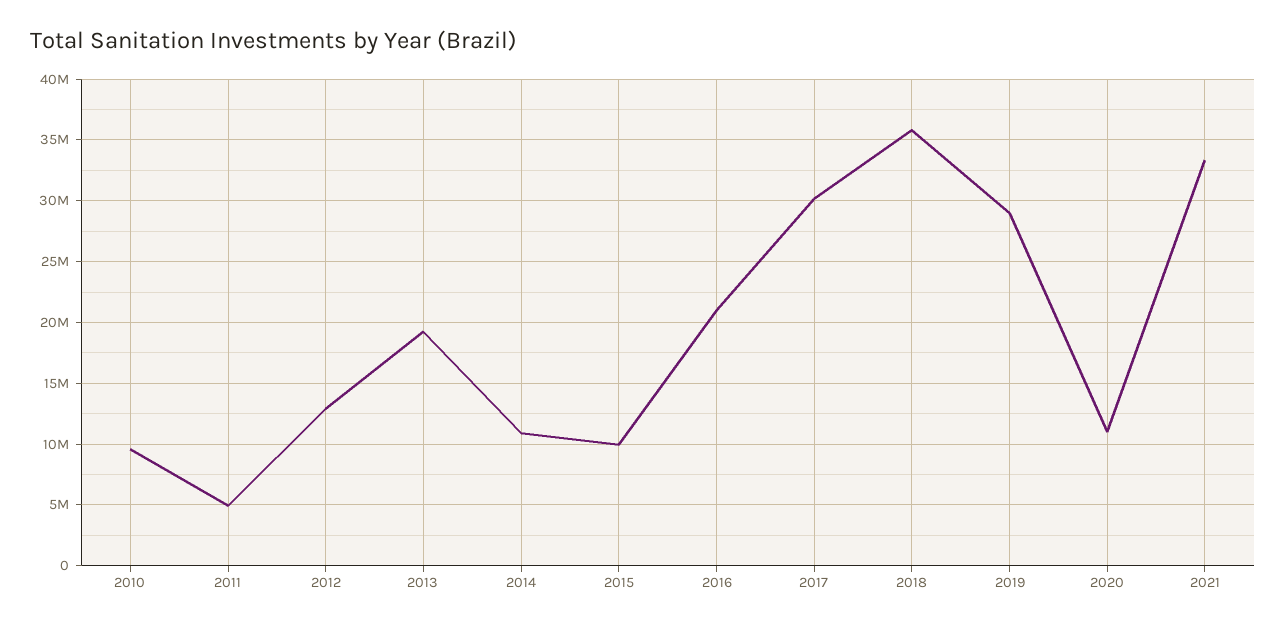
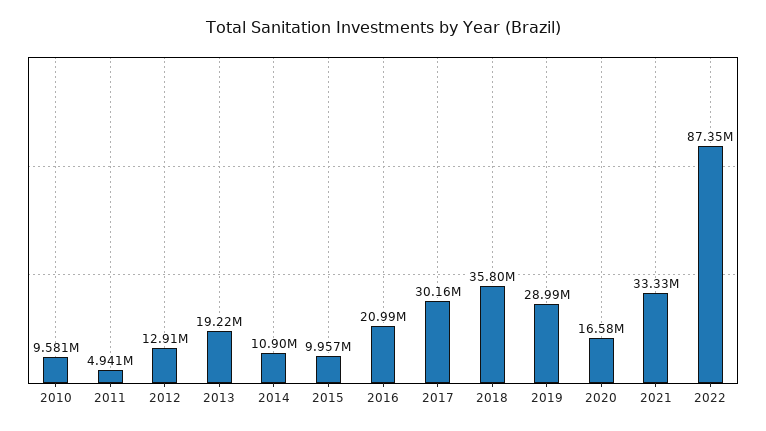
2020: 11000000 -> 16580000
2022: none -> 87350000

